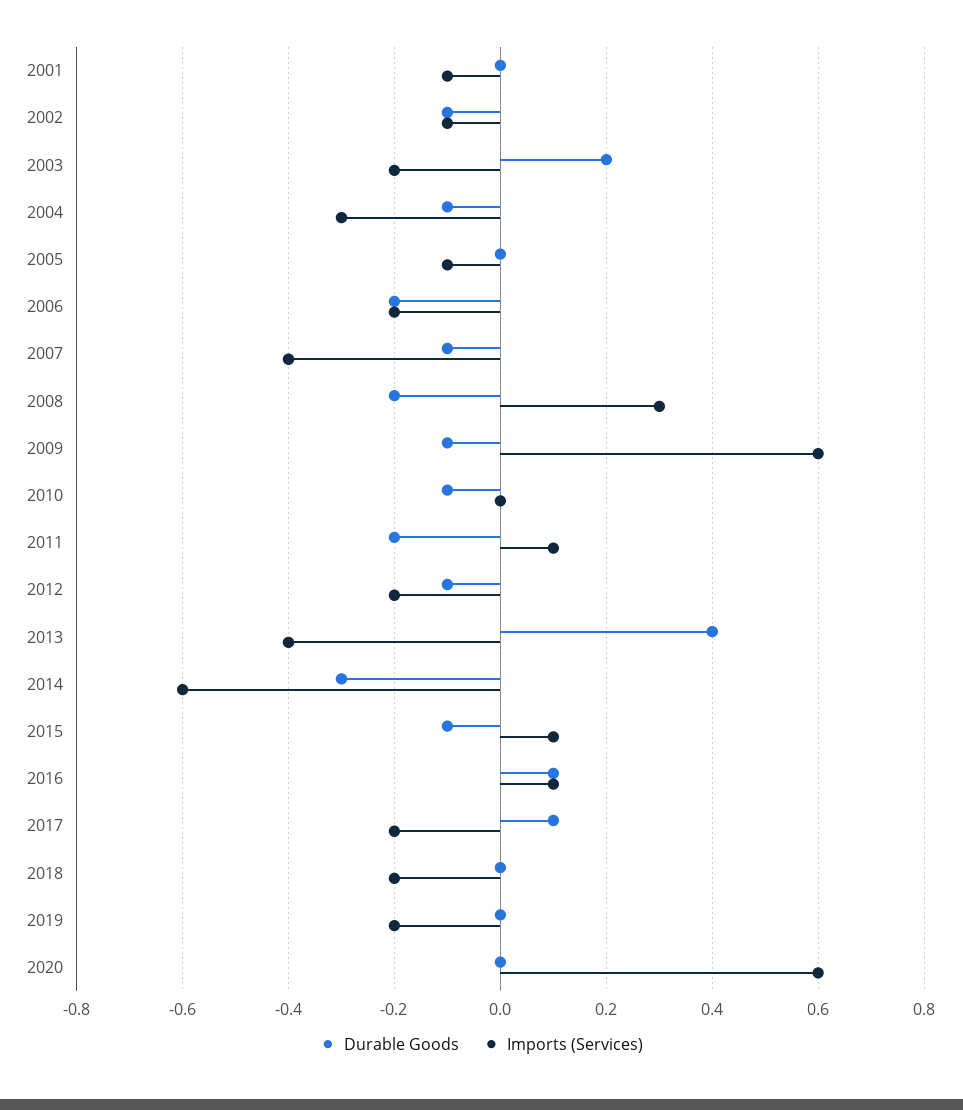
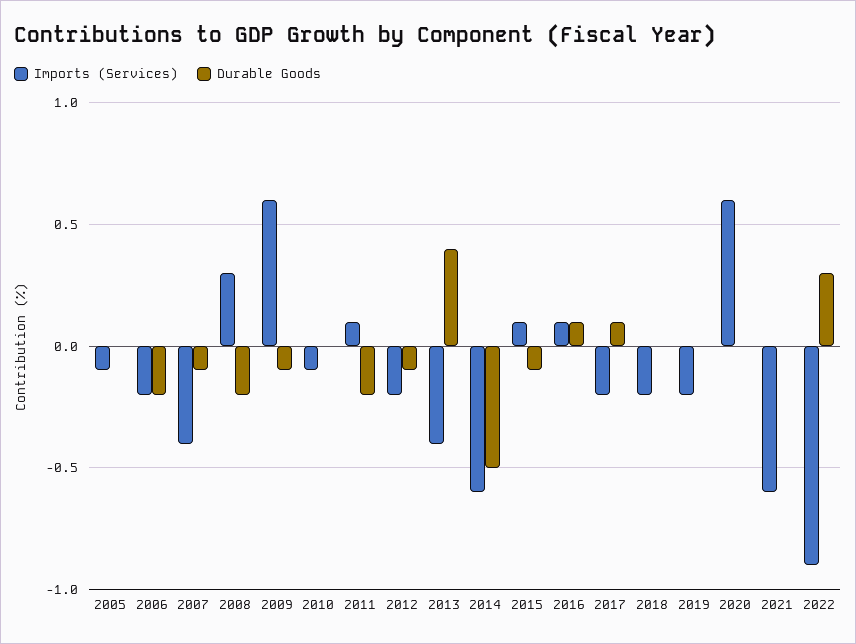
Durable Goods, 2001: 0 -> none
Imports (Services), 2001: -0.1 -> none
Durable Goods, 2002: -0.1 -> none
Imports (Services), 2002: -0.1 -> none
Durable Goods, 2003: 0.2 -> none
Imports (Services), 2003: -0.2 -> none
Durable Goods, 2004: -0.1 -> none
Imports (Services), 2004: -0.3 -> none
Durable Goods, 2010: -0.1 -> 0
Imports (Services), 2010: 0 -> -0.1
Durable Goods, 2014: -0.3 -> -0.5
Imports (Services), 2021: none -> -0.6
Durable Goods, 2021: none -> 0
Imports (Services), 2022: none -> -0.9
Durable Goods, 2022: none -> 0.3

